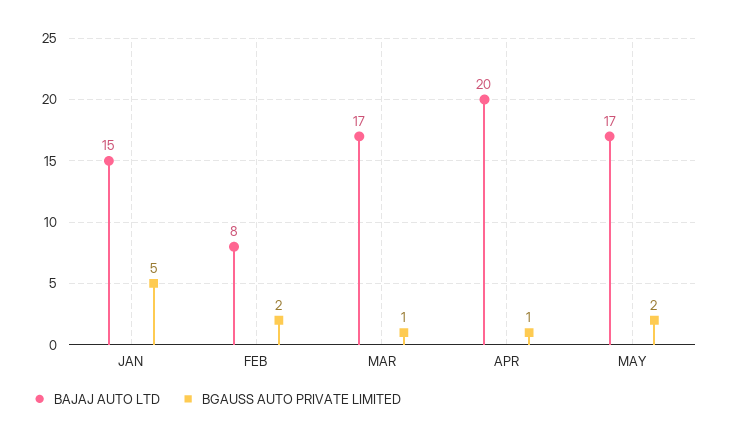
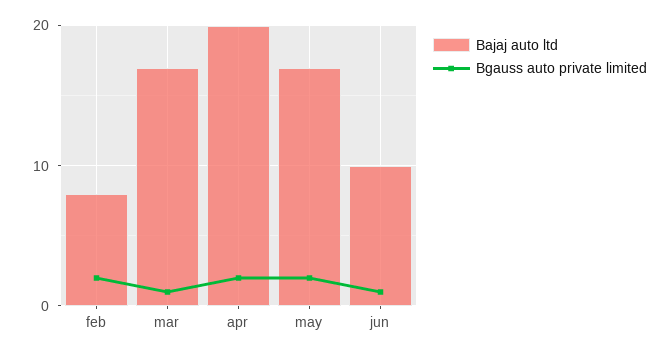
BAJAJ AUTO LTD, JAN: 15 -> none
BGAUSS AUTO PRIVATE LIMITED, JAN: 5 -> none
BGAUSS AUTO PRIVATE LIMITED, APR: 1 -> 2
BAJAJ AUTO LTD, jun: none -> 10
BGAUSS AUTO PRIVATE LIMITED, jun: none -> 1

